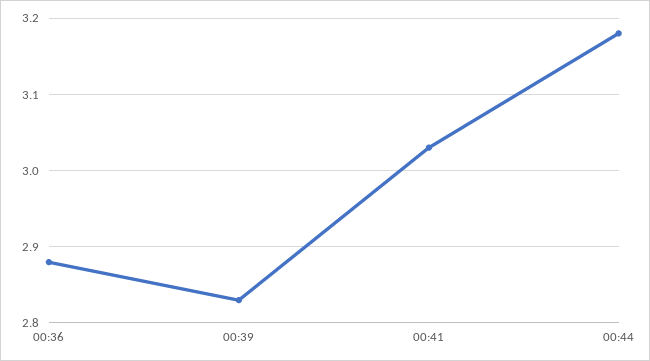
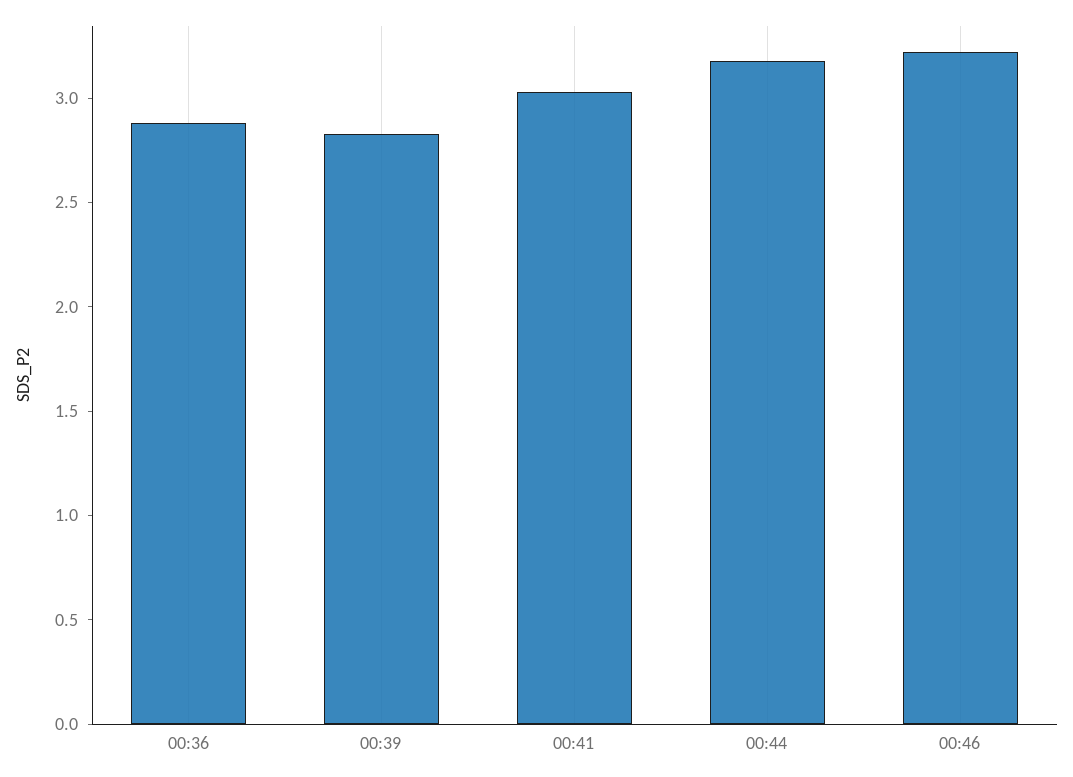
00:46: none -> 3.2

